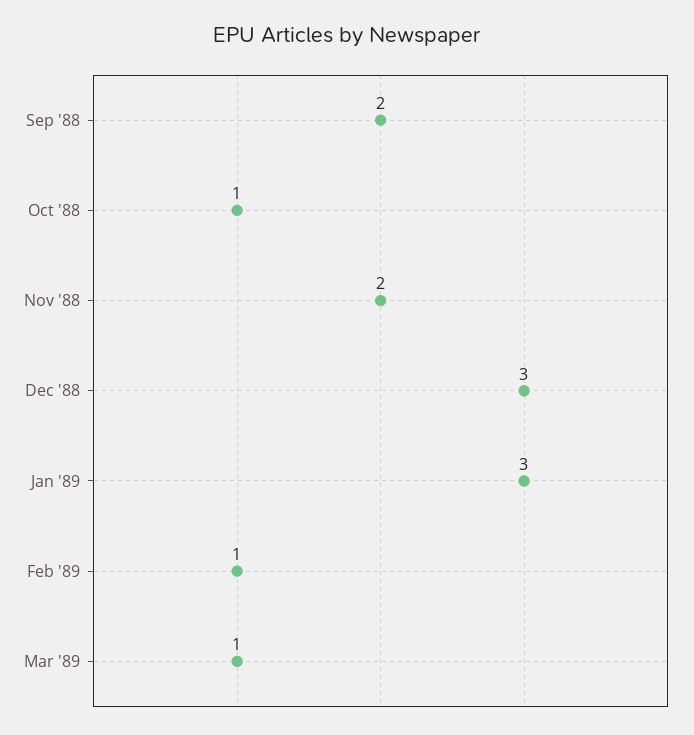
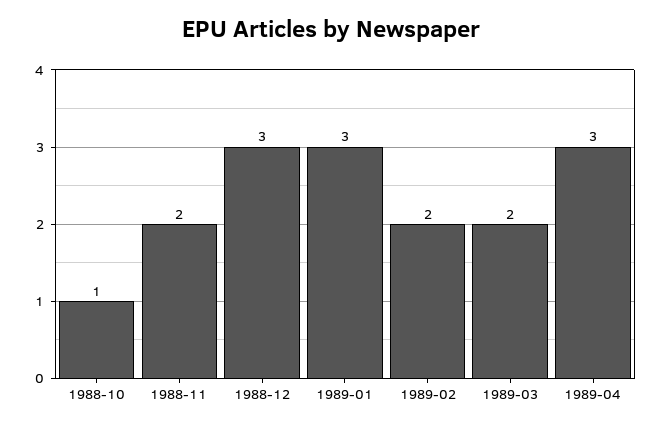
Sep '88: 2 -> none
Feb '89: 1 -> 2
Mar '89: 1 -> 2
1989-04: none -> 3

